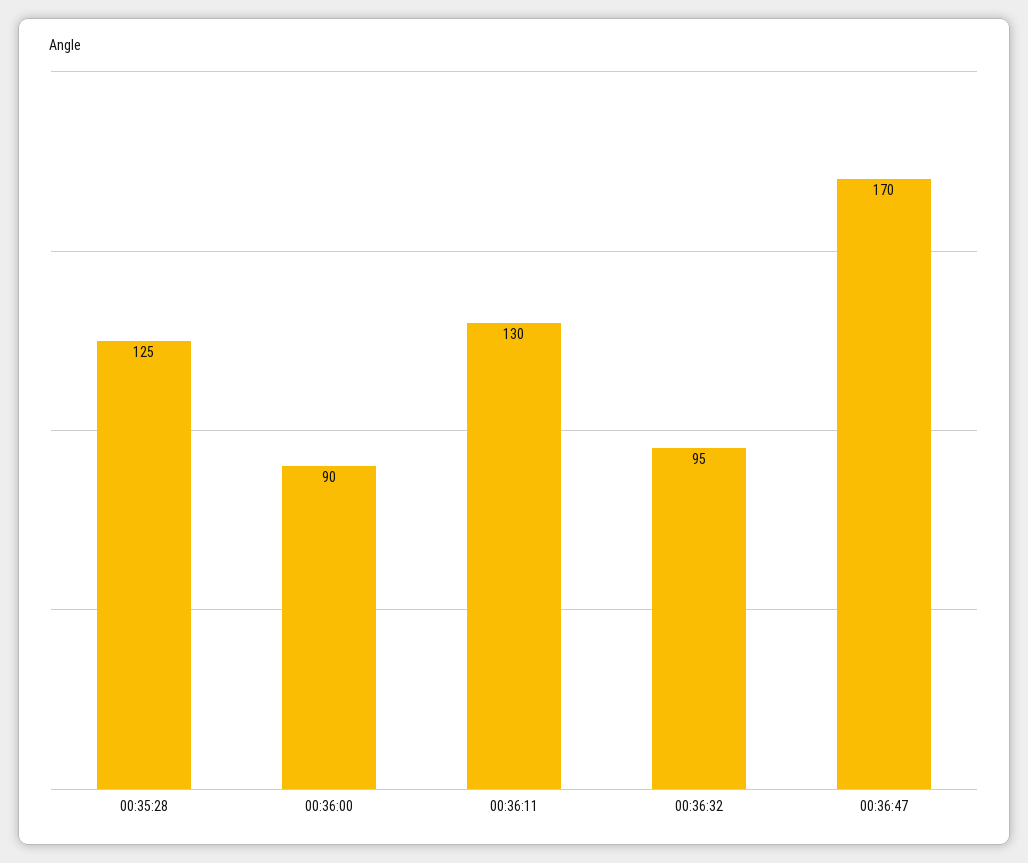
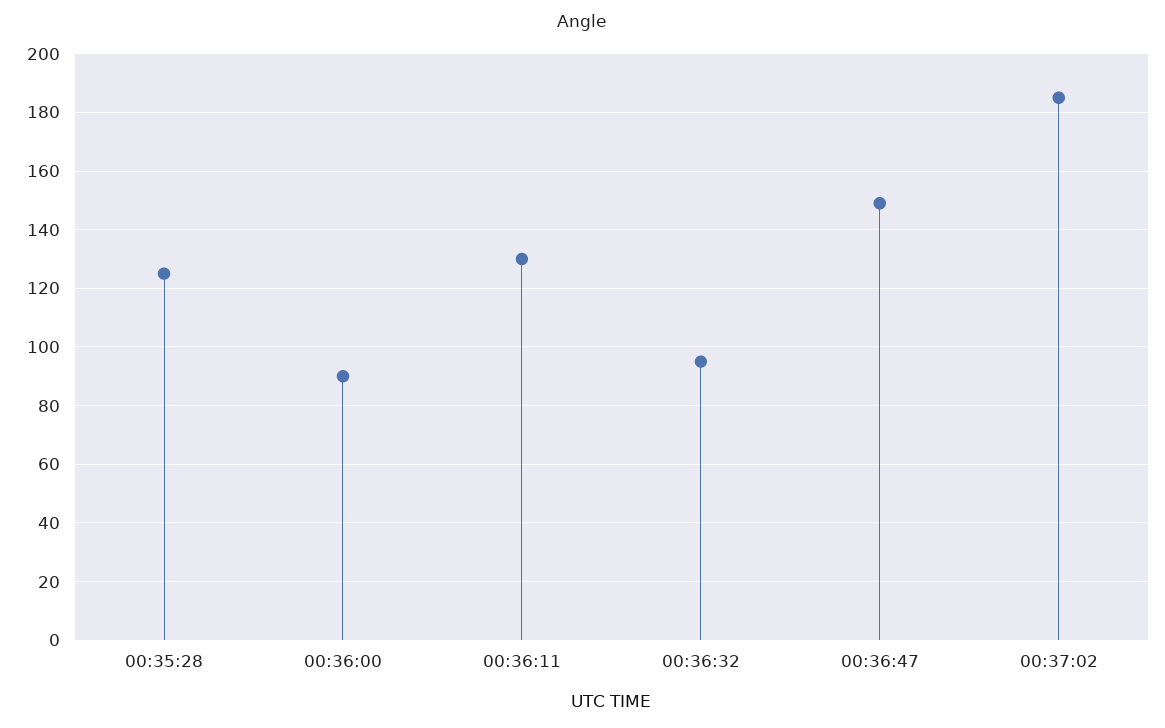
00:36:47: 170 -> 150
00:37:02: none -> 185

